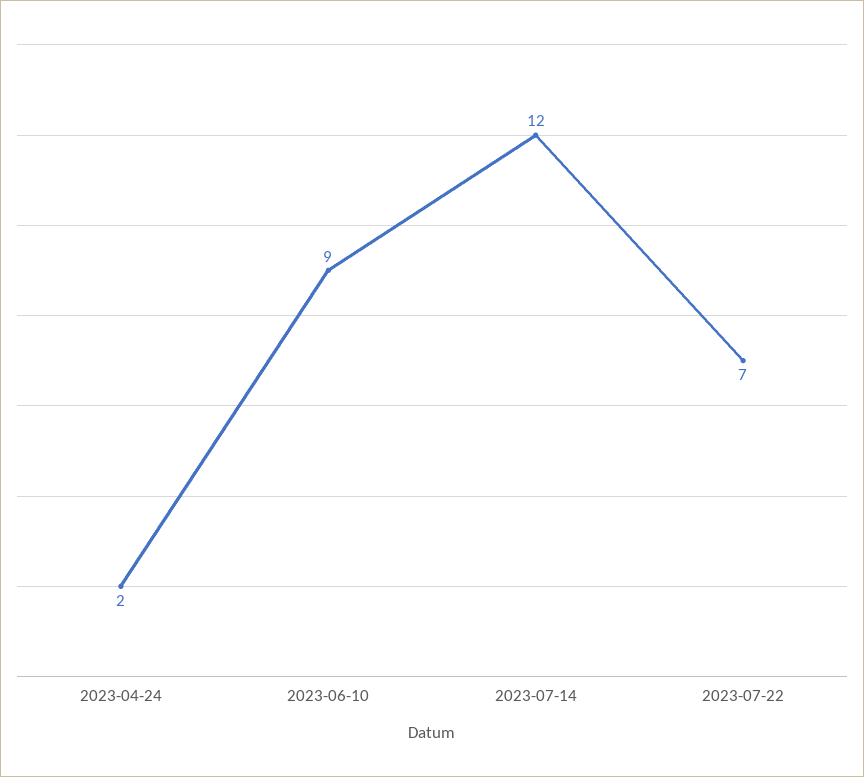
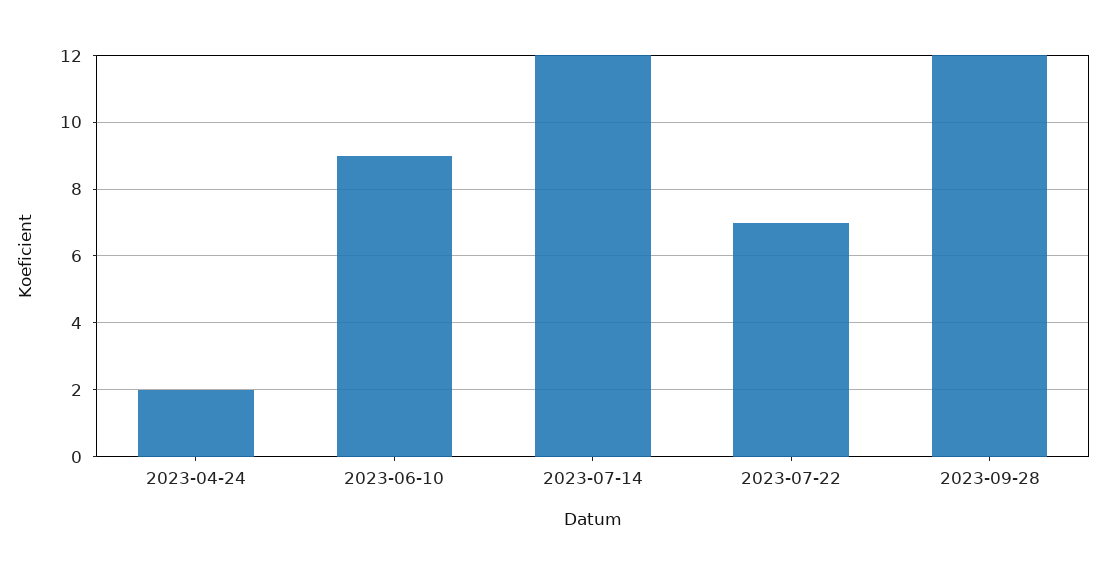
2023-09-28: none -> 12

